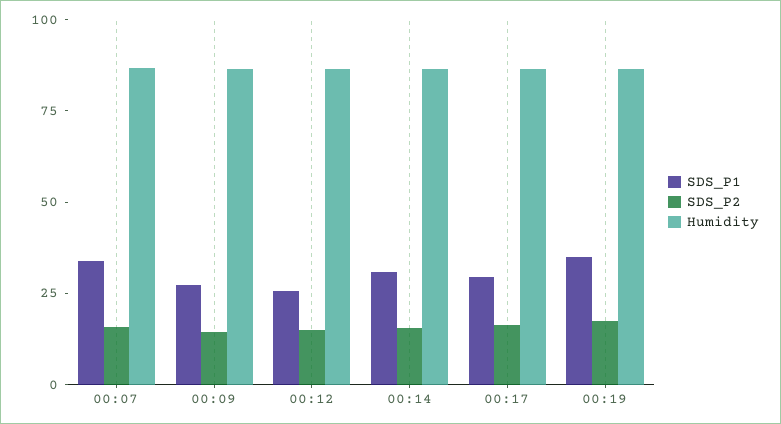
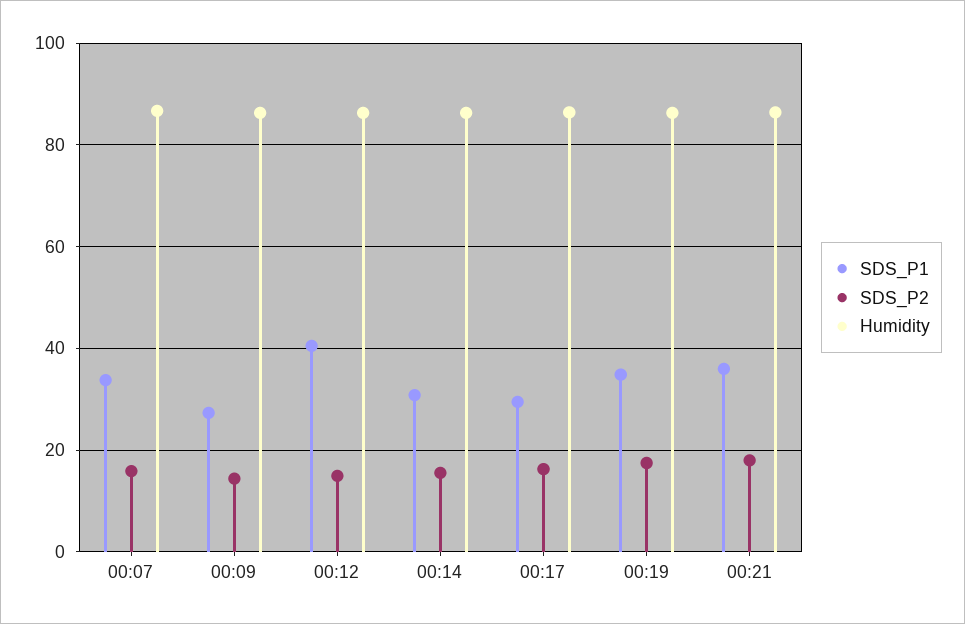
SDS_P1, 00:12: 25 -> 40
SDS_P1, 00:21: none -> 36
SDS_P2, 00:21: none -> 18
Humidity, 00:21: none -> 86

